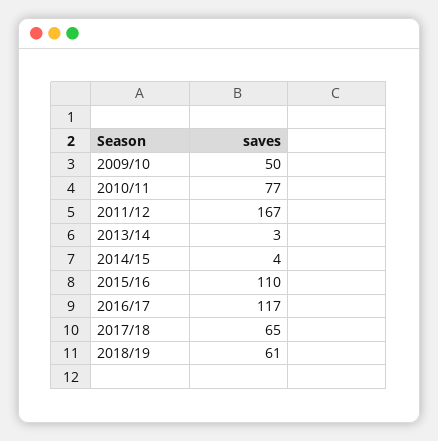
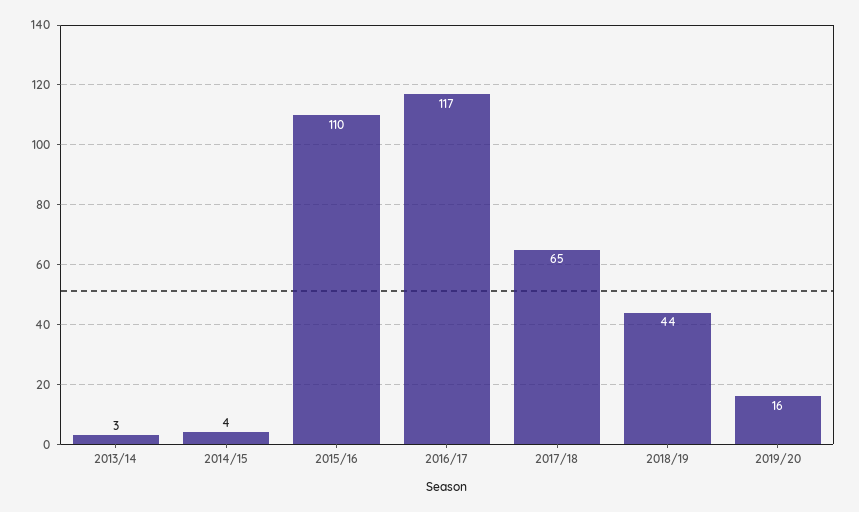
2009/10: 50 -> none
2010/11: 77 -> none
2011/12: 167 -> none
2018/19: 61 -> 44
2019/20: none -> 16

